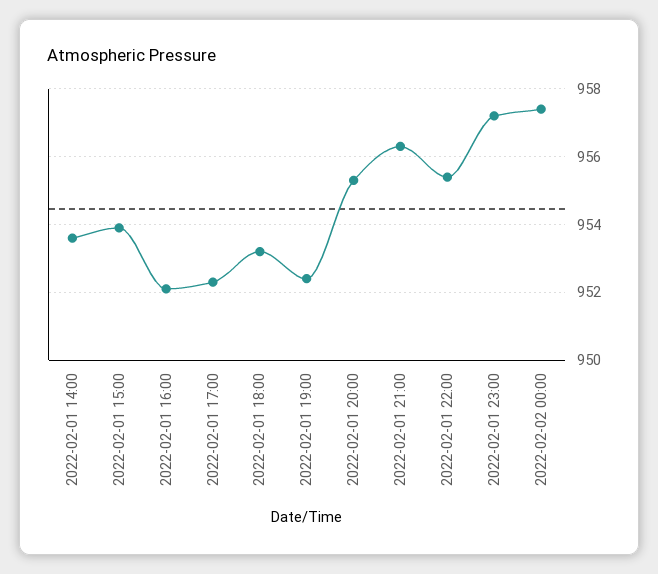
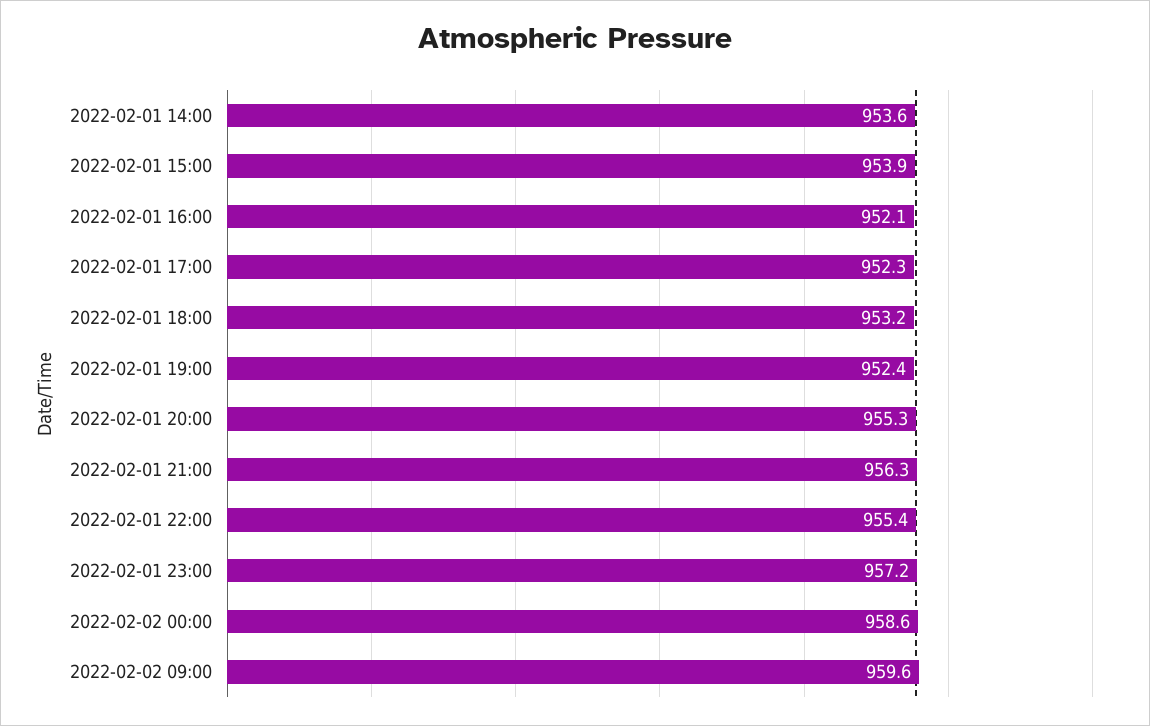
2022-02-02 00:00: 957.5 -> 958.6
2022-02-02 09:00: none -> 959.6

